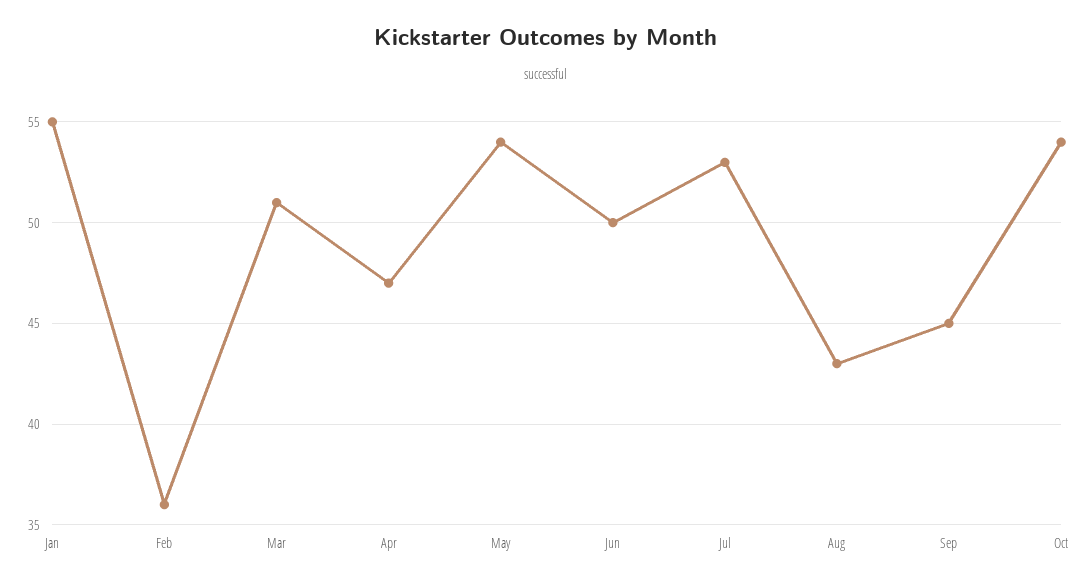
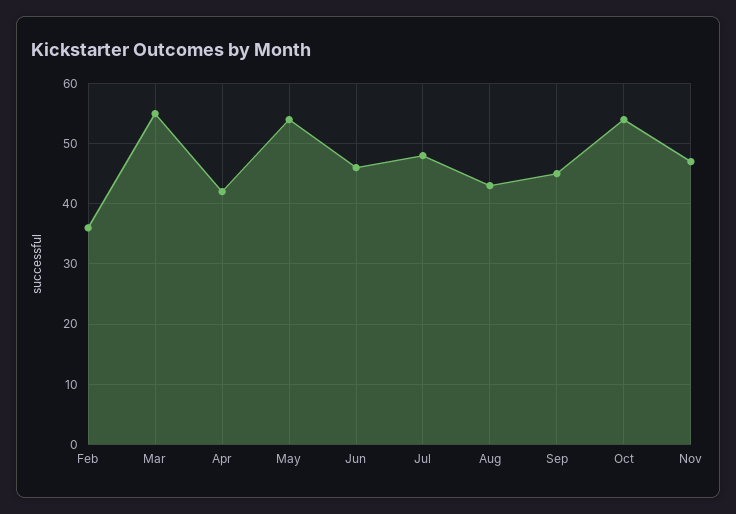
Jan: 55 -> none
Mar: 51 -> 55
Apr: 47 -> 42
Jun: 50 -> 46
Jul: 53 -> 48
Nov: none -> 47

